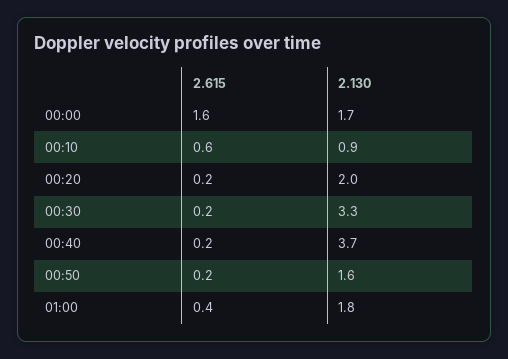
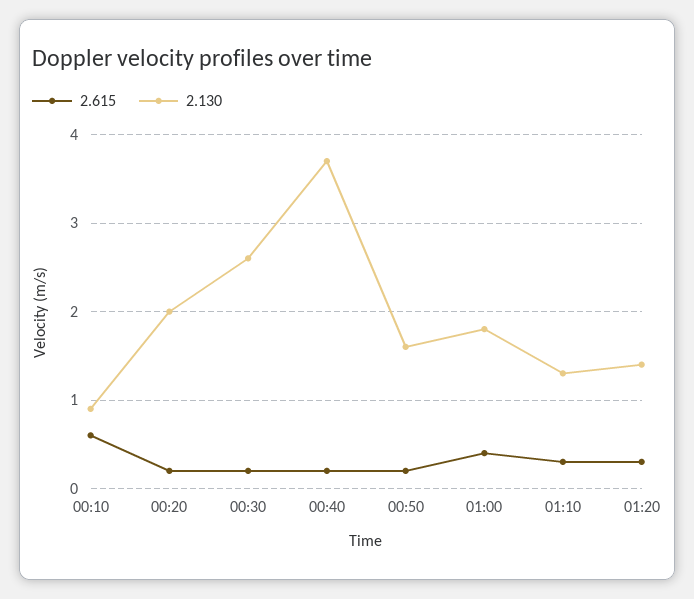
2.615, 00:00: 1.6 -> none
2.130, 00:00: 1.7 -> none
2.130, 00:30: 3.3 -> 2.6
2.615, 01:10: none -> 0.3
2.130, 01:10: none -> 1.3
2.615, 01:20: none -> 0.3
2.130, 01:20: none -> 1.4

